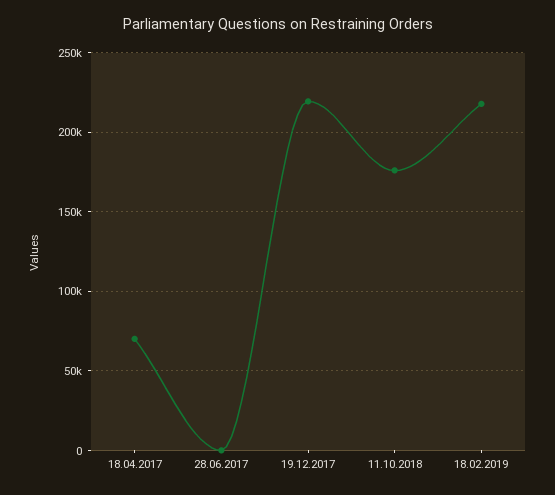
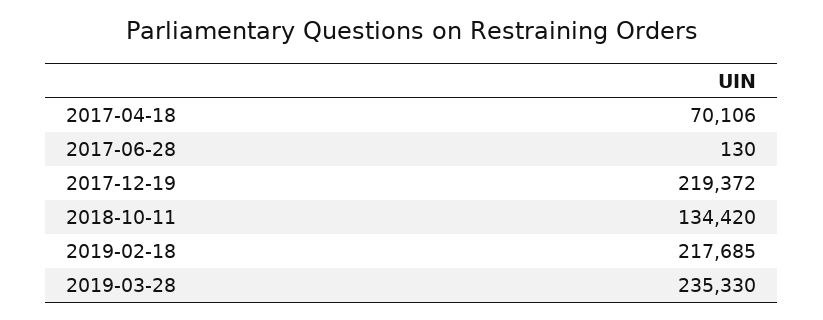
11.10.2018: 175000 -> 134420
2019-03-28: none -> 235330

